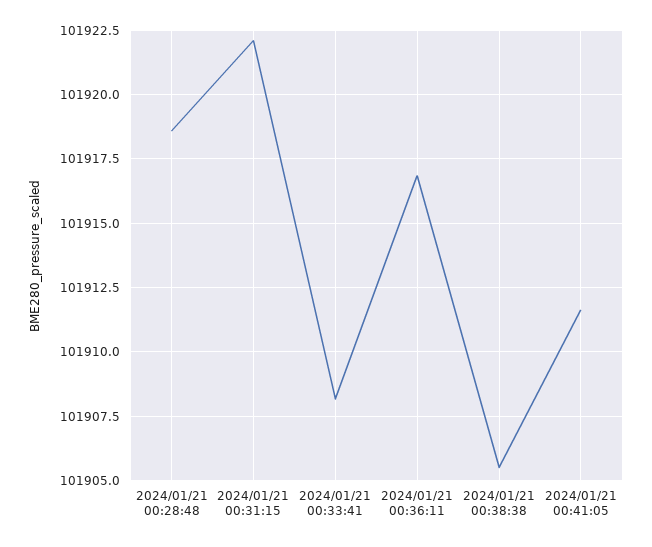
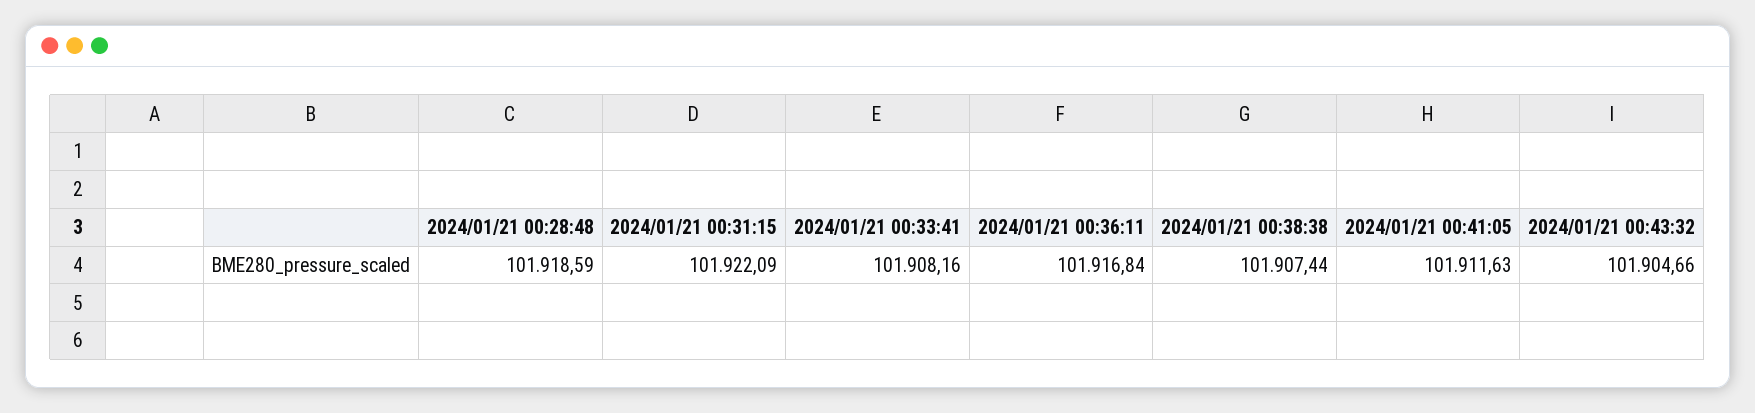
2024/01/21 00:38:38: 101905.5 -> 101907.44
2024/01/21 00:43:32: none -> 101904.66

